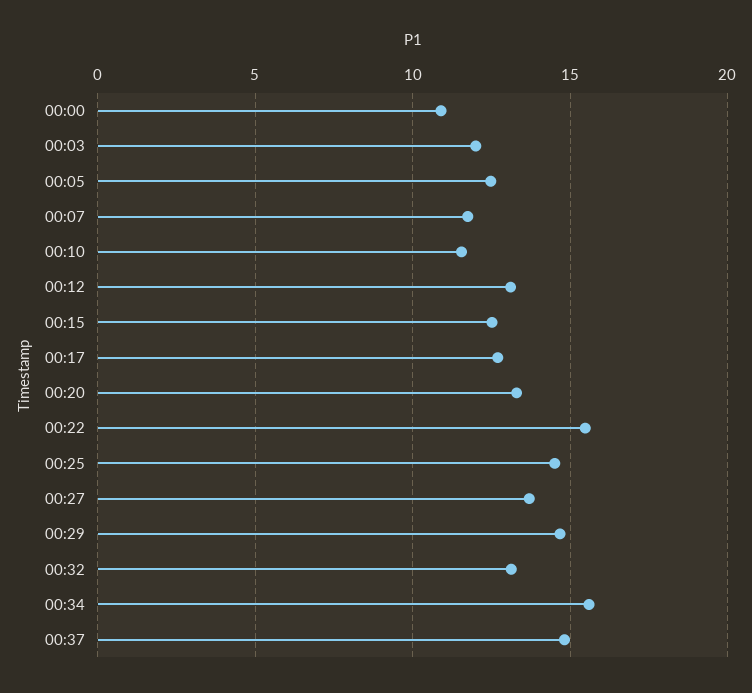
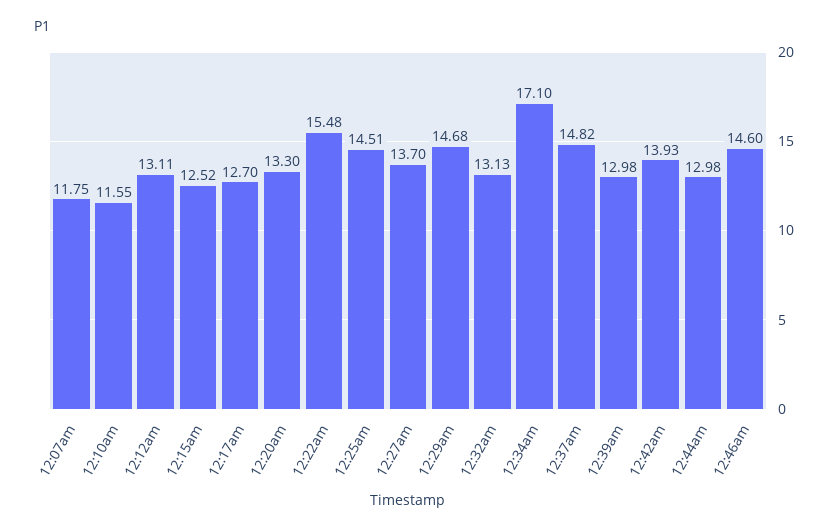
00:00: 11 -> none
00:03: 12 -> none
00:05: 12.5 -> none
00:34: 15.5 -> 17.1
12:39am: none -> 12.98
12:42am: none -> 13.93
12:44am: none -> 12.98
12:46am: none -> 14.6

